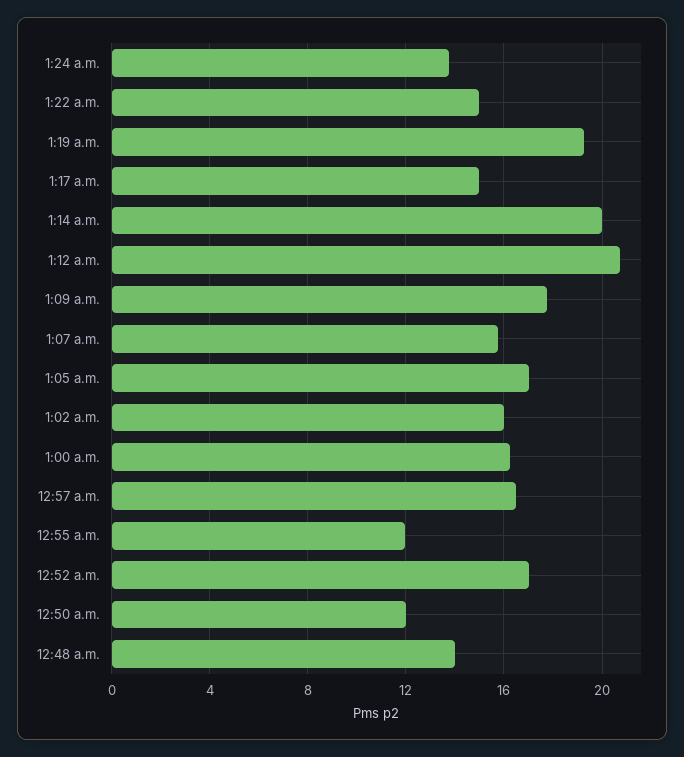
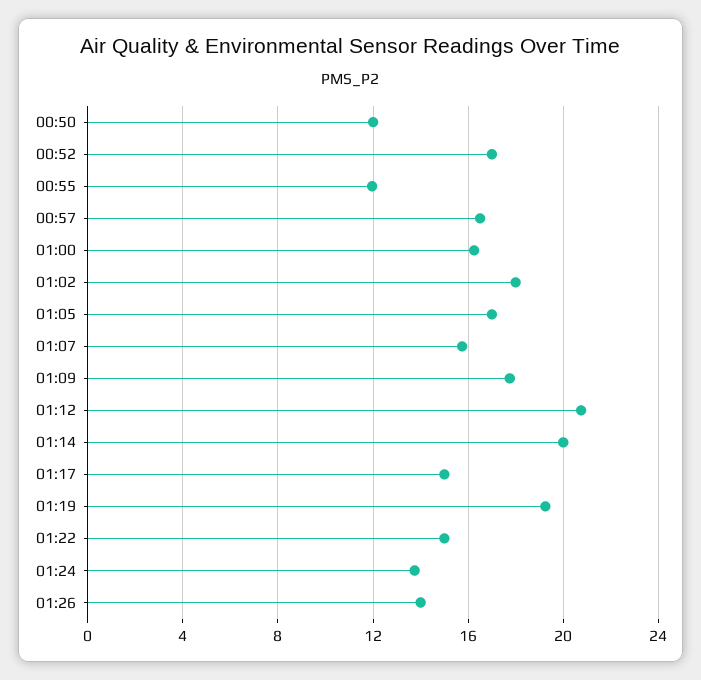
1:02 a.m.: 16 -> 18
12:48 a.m.: 14 -> none
01:26: none -> 14

